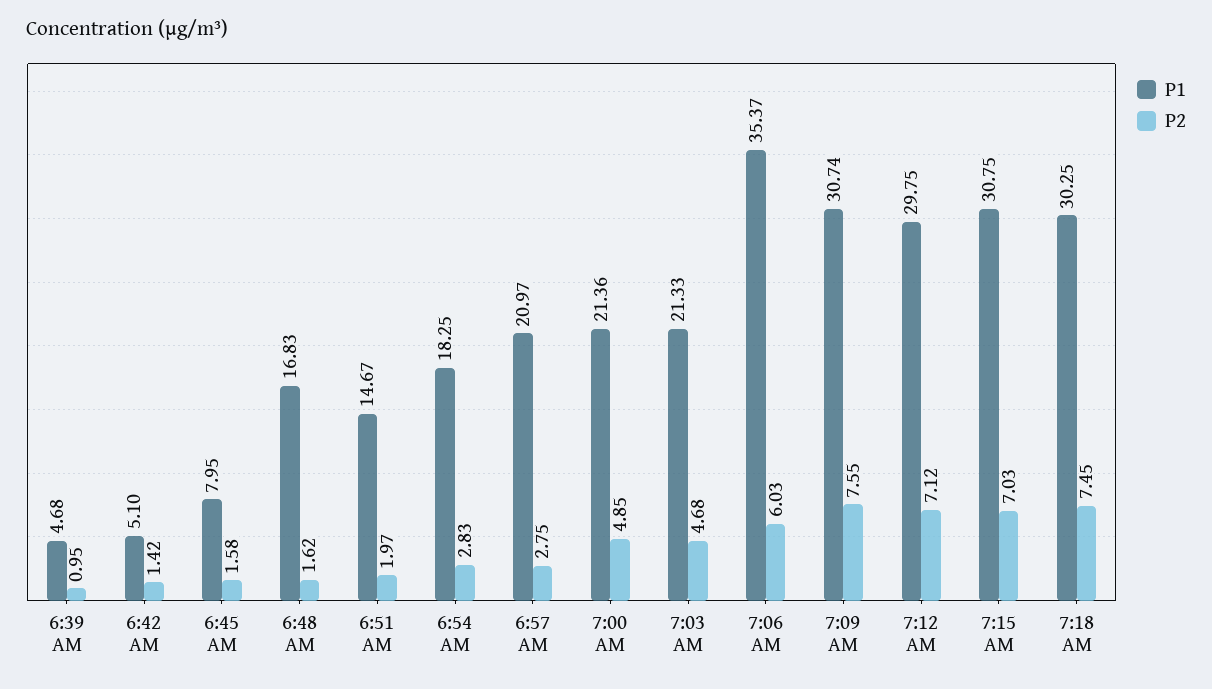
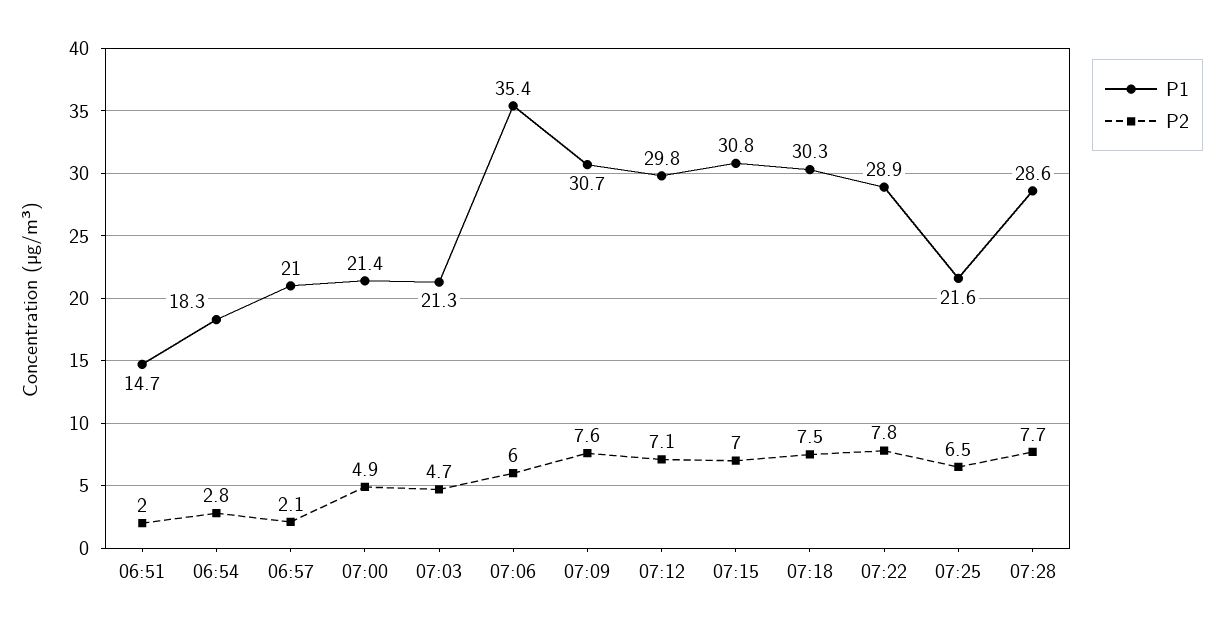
P1, 6:39 AM: 4.68 -> none
P2, 6:39 AM: 0.95 -> none
P1, 6:42 AM: 5.1 -> none
P2, 6:42 AM: 1.42 -> none
P1, 6:45 AM: 7.95 -> none
P2, 6:45 AM: 1.58 -> none
P1, 6:48 AM: 16.83 -> none
P2, 6:48 AM: 1.62 -> none
P2, 6:57 AM: 2.75 -> 2.1
P1, 07:22: none -> 28.9
P2, 07:22: none -> 7.8
P1, 07:25: none -> 21.6
P2, 07:25: none -> 6.5
P1, 07:28: none -> 28.6
P2, 07:28: none -> 7.7

